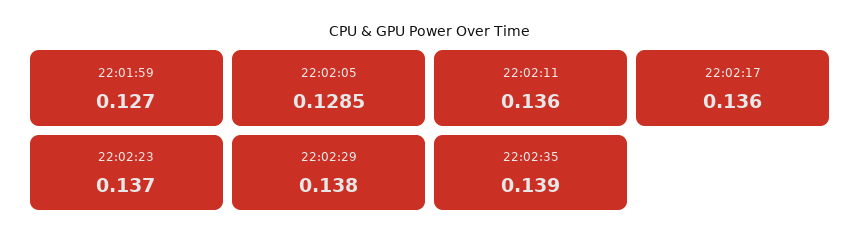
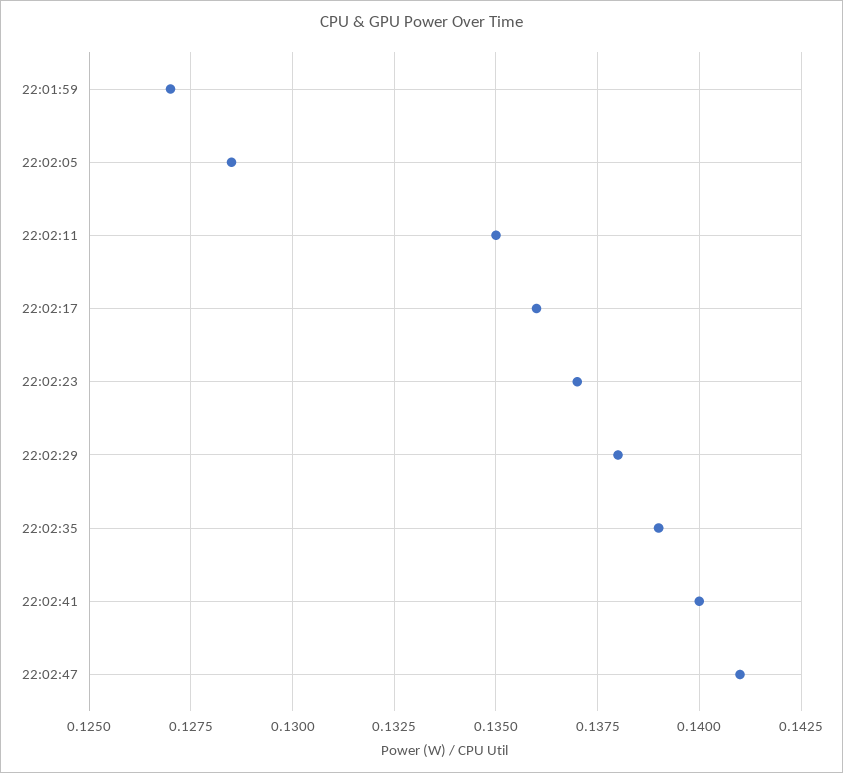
22:02:11: 0.136 -> 0.135
22:02:41: none -> 0.14
22:02:47: none -> 0.141

